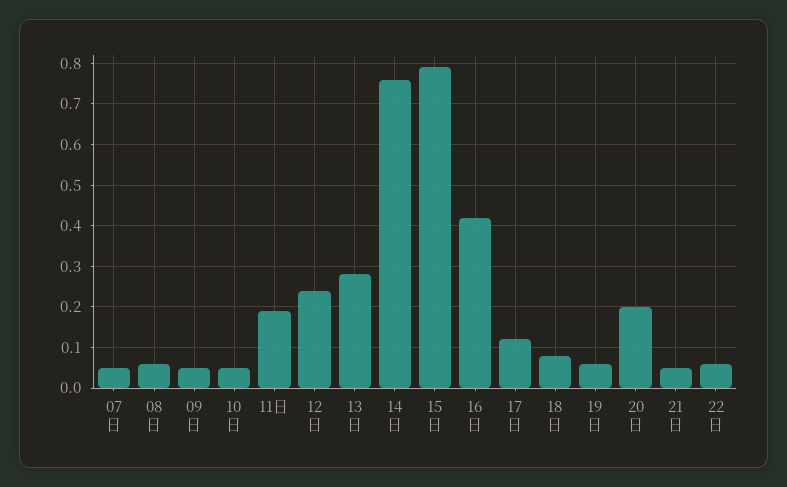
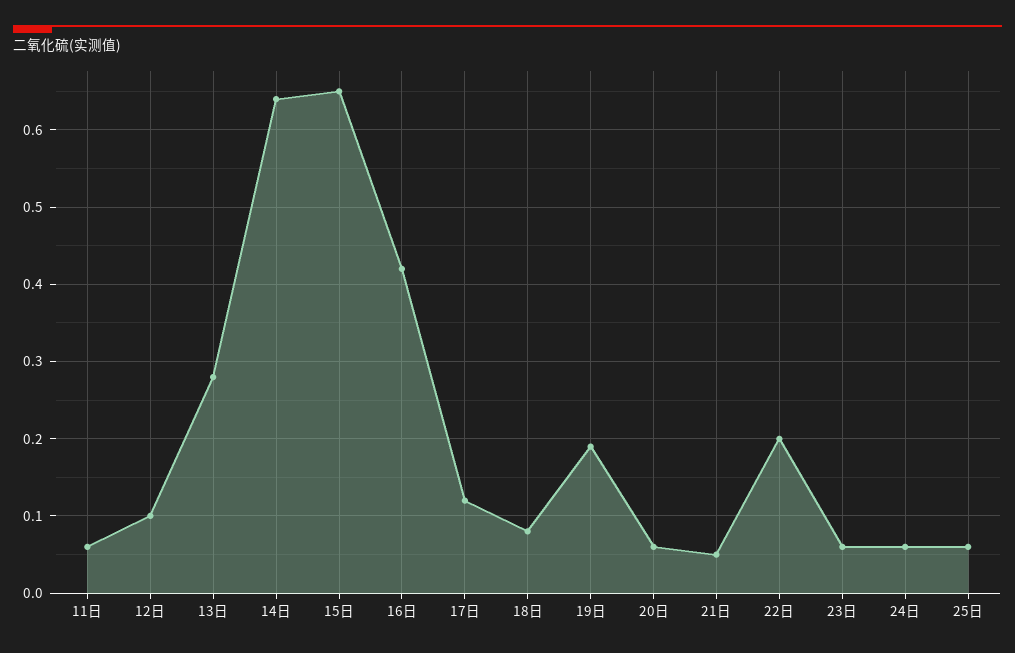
07日: 0.05 -> none
08日: 0.05 -> none
09日: 0.05 -> none
10日: 0.05 -> none
11日: 0.2 -> 0.06
12日: 0.25 -> 0.1
14日: 0.75 -> 0.64
15日: 0.8 -> 0.65
19日: 0.05 -> 0.19
20日: 0.2 -> 0.06
22日: 0.05 -> 0.2
23日: none -> 0.06
24日: none -> 0.06
25日: none -> 0.06

